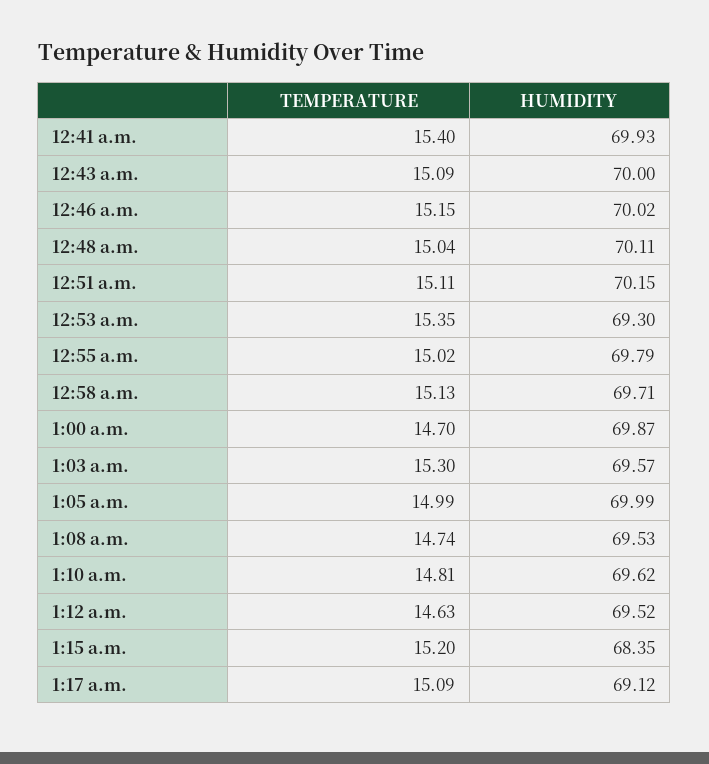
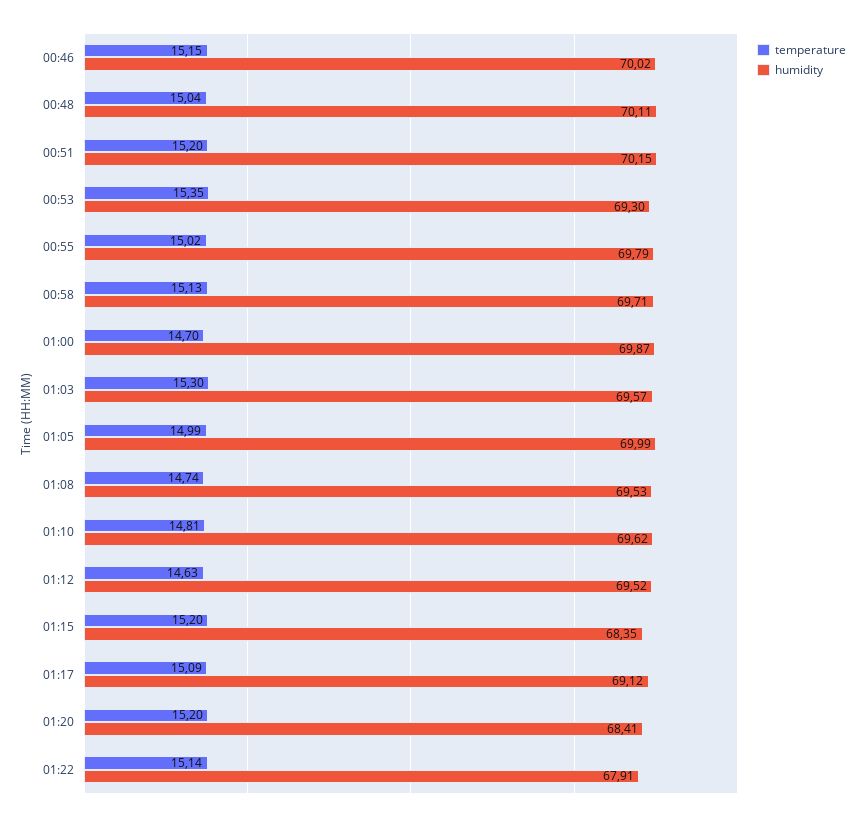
TEMPERATURE, 12:41 a.m.: 15.4 -> none
HUMIDITY, 12:41 a.m.: 69.93 -> none
TEMPERATURE, 12:43 a.m.: 15.09 -> none
HUMIDITY, 12:43 a.m.: 70 -> none
TEMPERATURE, 12:51 a.m.: 15.11 -> 15.2
TEMPERATURE, 01:20: none -> 15.2
HUMIDITY, 01:20: none -> 68.41
TEMPERATURE, 01:22: none -> 15.14
HUMIDITY, 01:22: none -> 67.91

